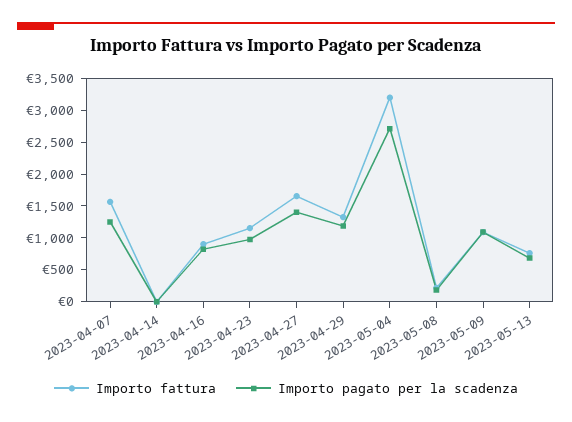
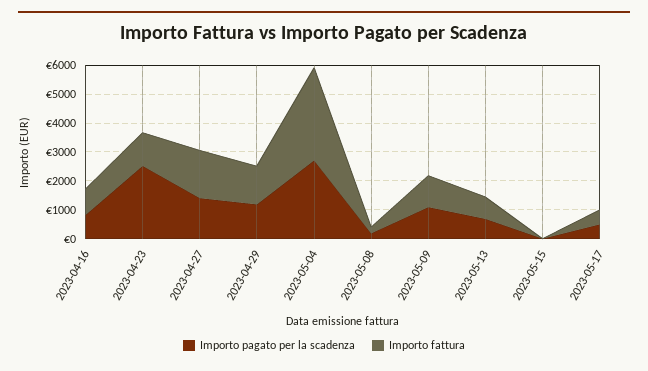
Importo fattura, 2023-04-07: 1500 -> none
Importo pagato per la scadenza, 2023-04-07: 1250 -> none
Importo fattura, 2023-04-14: 0 -> none
Importo pagato per la scadenza, 2023-04-14: 0 -> none
Importo pagato per la scadenza, 2023-04-23: 1000 -> 2500
Importo pagato per la scadenza, 2023-05-15: none -> 0
Importo fattura, 2023-05-15: none -> 0
Importo pagato per la scadenza, 2023-05-17: none -> 500
Importo fattura, 2023-05-17: none -> 500

